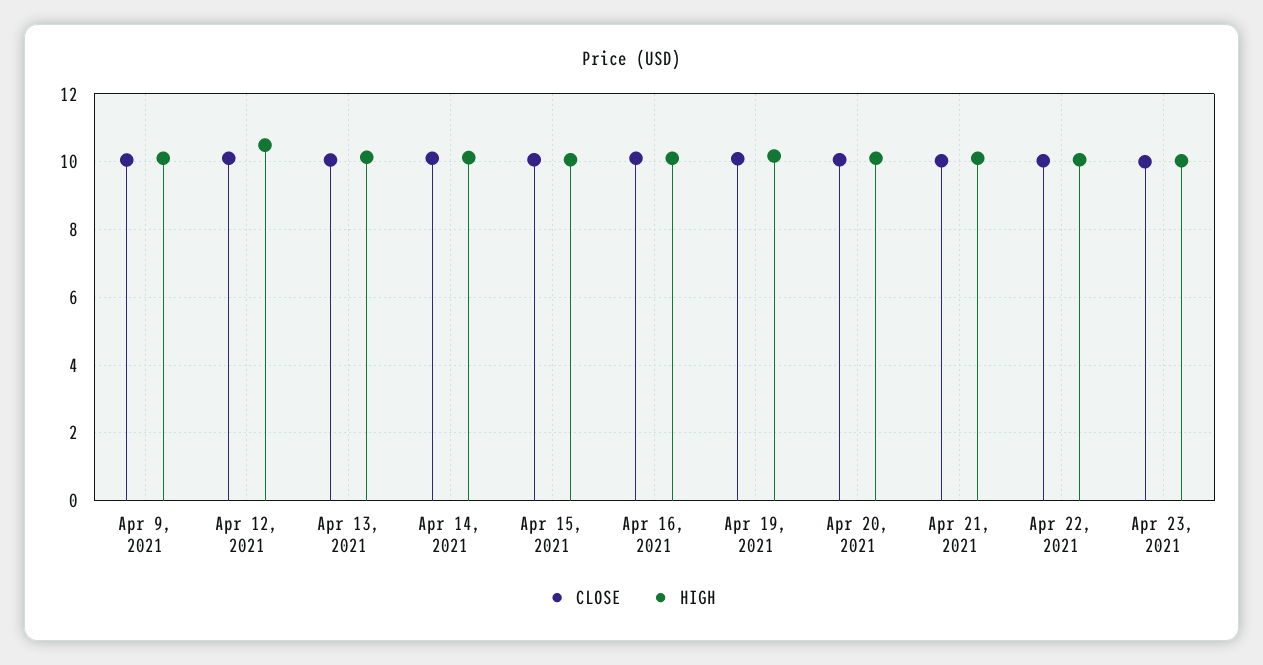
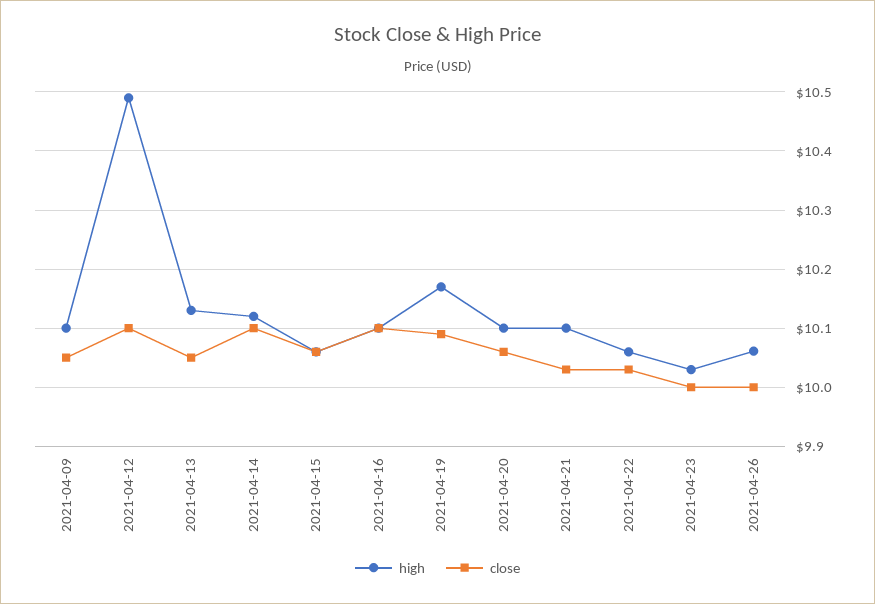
HIGH, 2021-04-26: none -> 10.06
CLOSE, 2021-04-26: none -> 10

